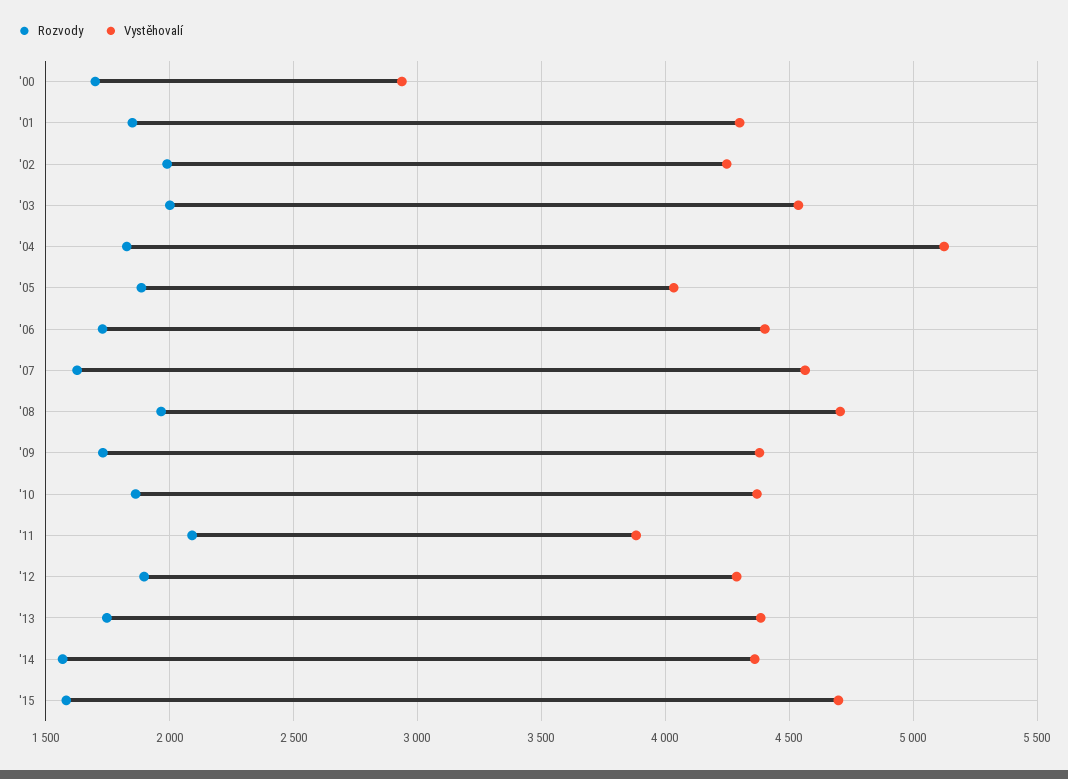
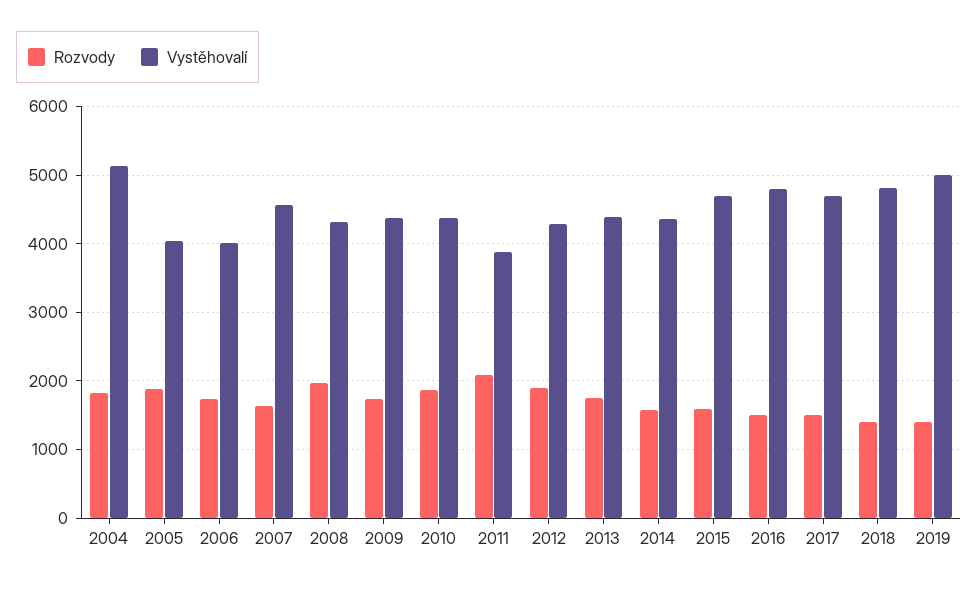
Rozvody, '00: 1700 -> none
Vystěhovalí, '00: 2950 -> none
Rozvody, '01: 1850 -> none
Vystěhovalí, '01: 4300 -> none
Rozvody, '02: 2000 -> none
Vystěhovalí, '02: 4250 -> none
Rozvody, '03: 2000 -> none
Vystěhovalí, '03: 4550 -> none
Vystěhovalí, '06: 4400 -> 4000
Vystěhovalí, '08: 4700 -> 4300
Rozvody, 2016: none -> 1500
Vystěhovalí, 2016: none -> 4800
Rozvody, 2017: none -> 1500
Vystěhovalí, 2017: none -> 4700
Rozvody, 2018: none -> 1400
Vystěhovalí, 2018: none -> 4800
Rozvody, 2019: none -> 1400
Vystěhovalí, 2019: none -> 5000

